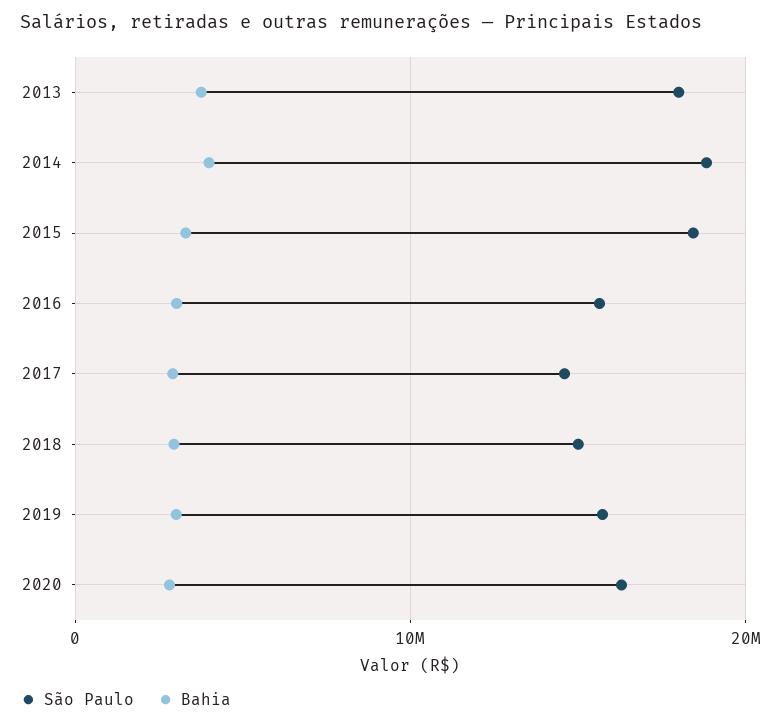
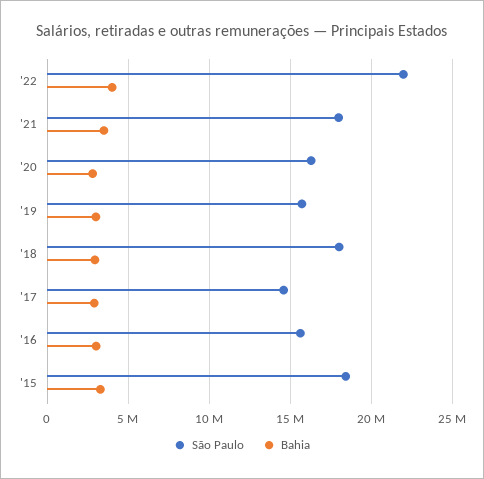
São Paulo, 2013: 18000000 -> none
Bahia, 2013: 4000000 -> none
São Paulo, 2014: 19000000 -> none
Bahia, 2014: 4000000 -> none
São Paulo, 2018: 15000000 -> 18000000
São Paulo, '22: none -> 22000000
Bahia, '22: none -> 4000000
São Paulo, '21: none -> 18000000
Bahia, '21: none -> 3500000

